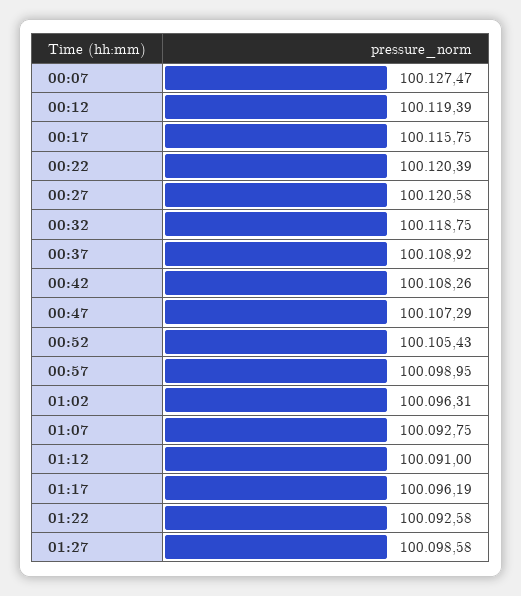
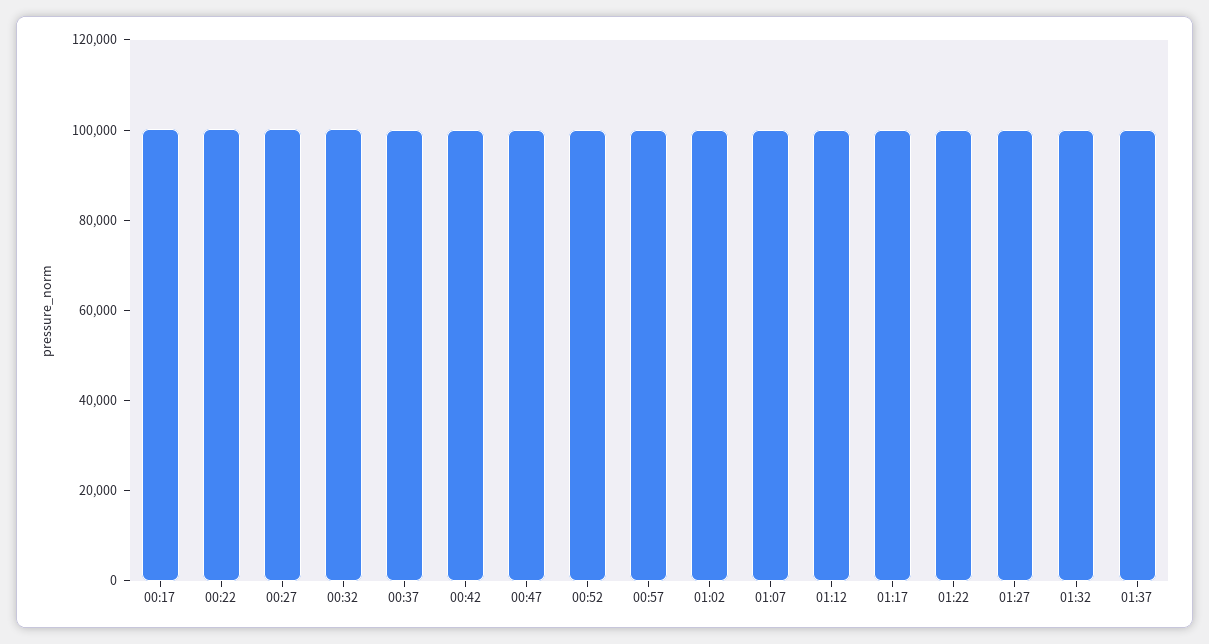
00:07: 100127.47 -> none
00:12: 100119.39 -> none
01:32: none -> 100000
01:37: none -> 100000

